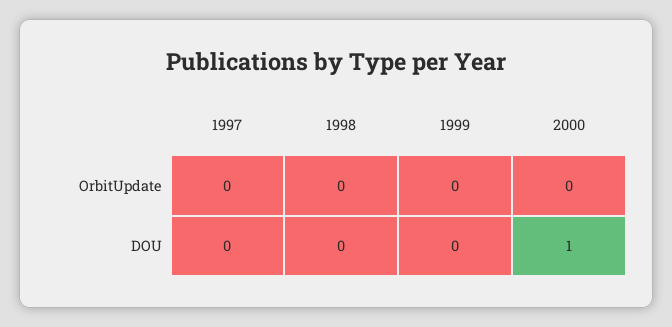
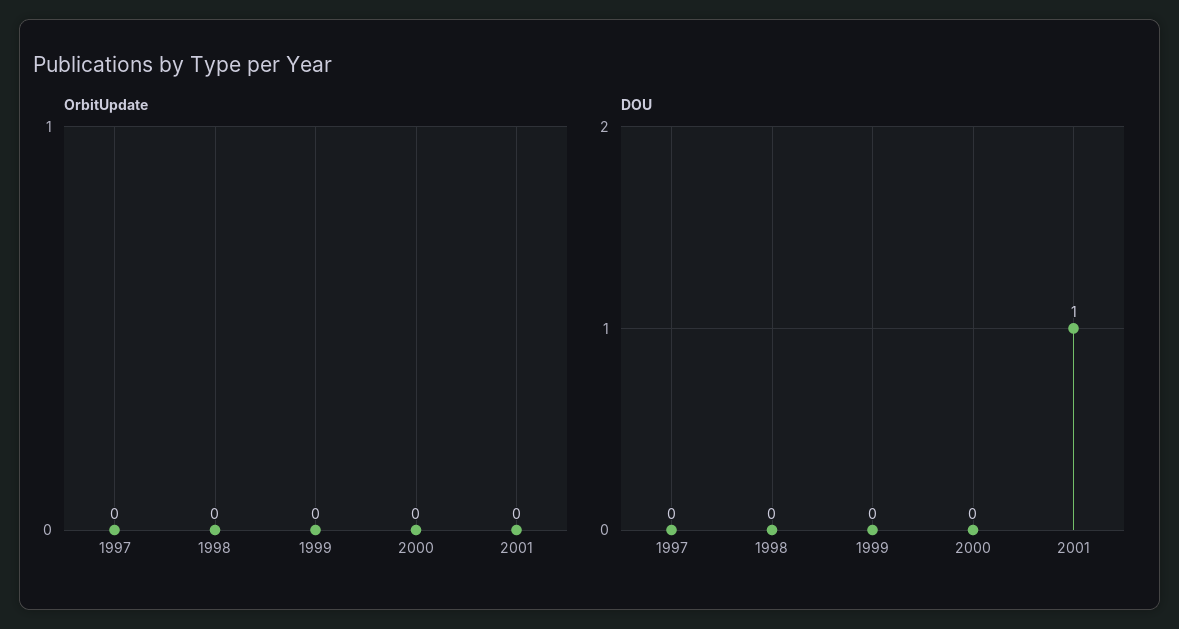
DOU, 2000: 1 -> 0
OrbitUpdate, 2001: none -> 0
DOU, 2001: none -> 1

